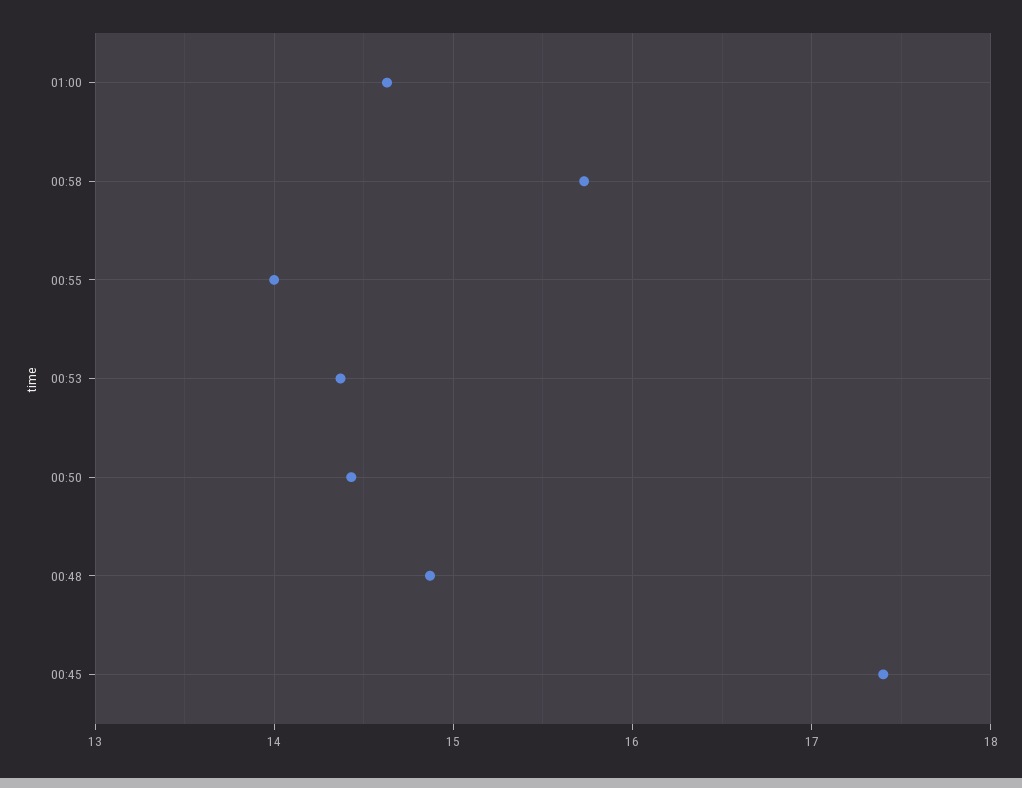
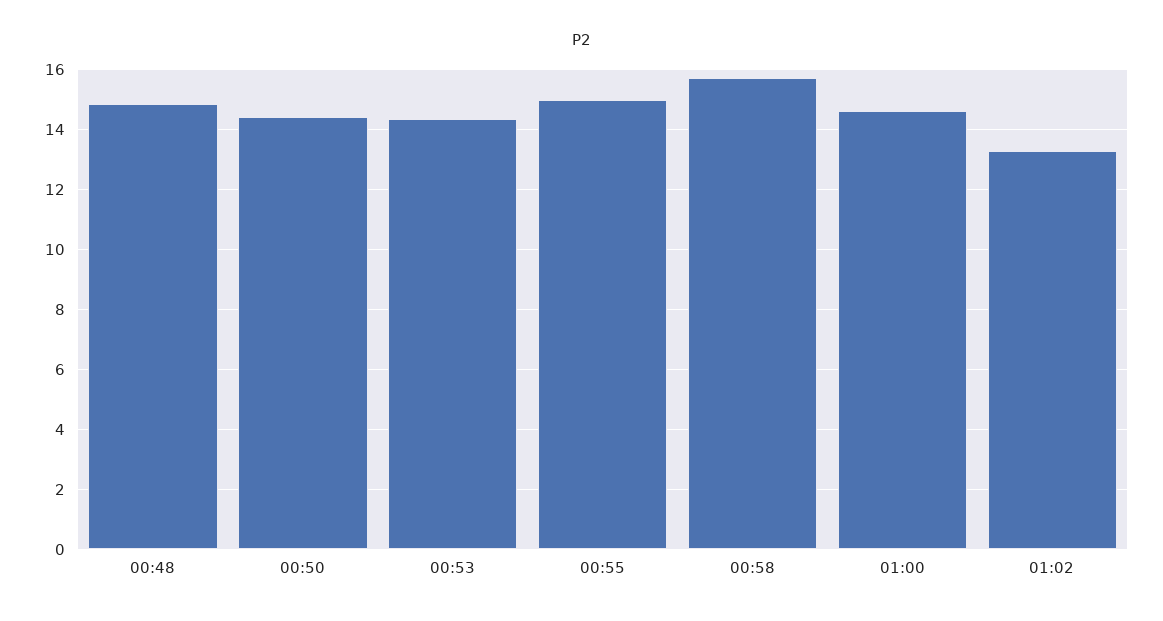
00:55: 14 -> 15
00:45: 17.4 -> none
01:02: none -> 13.25

